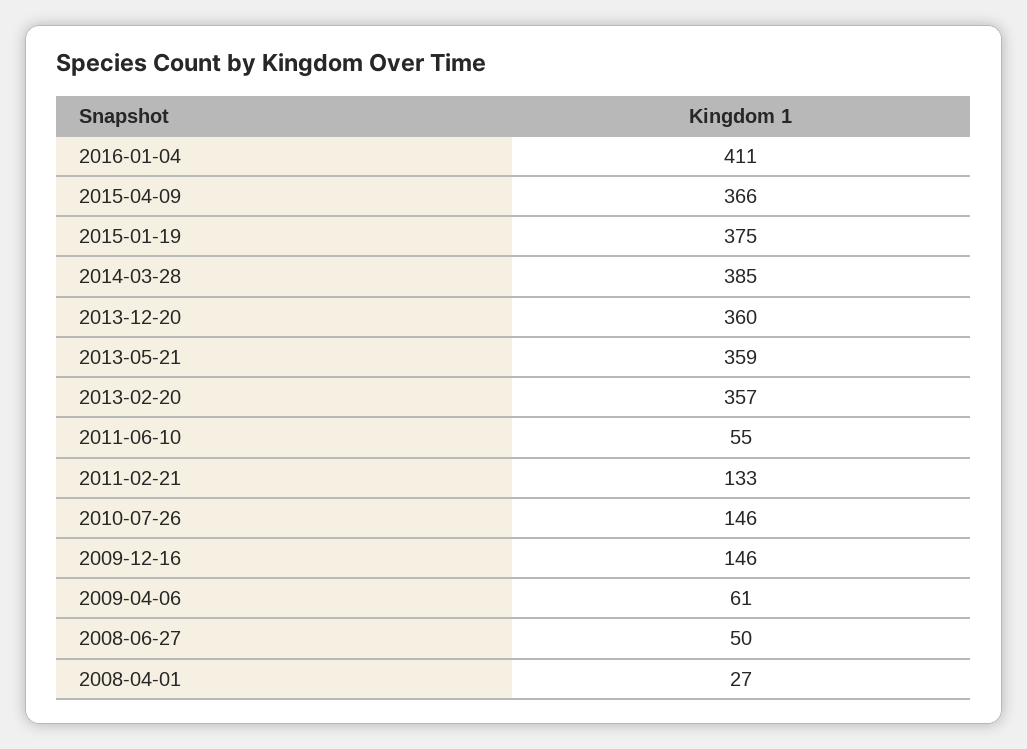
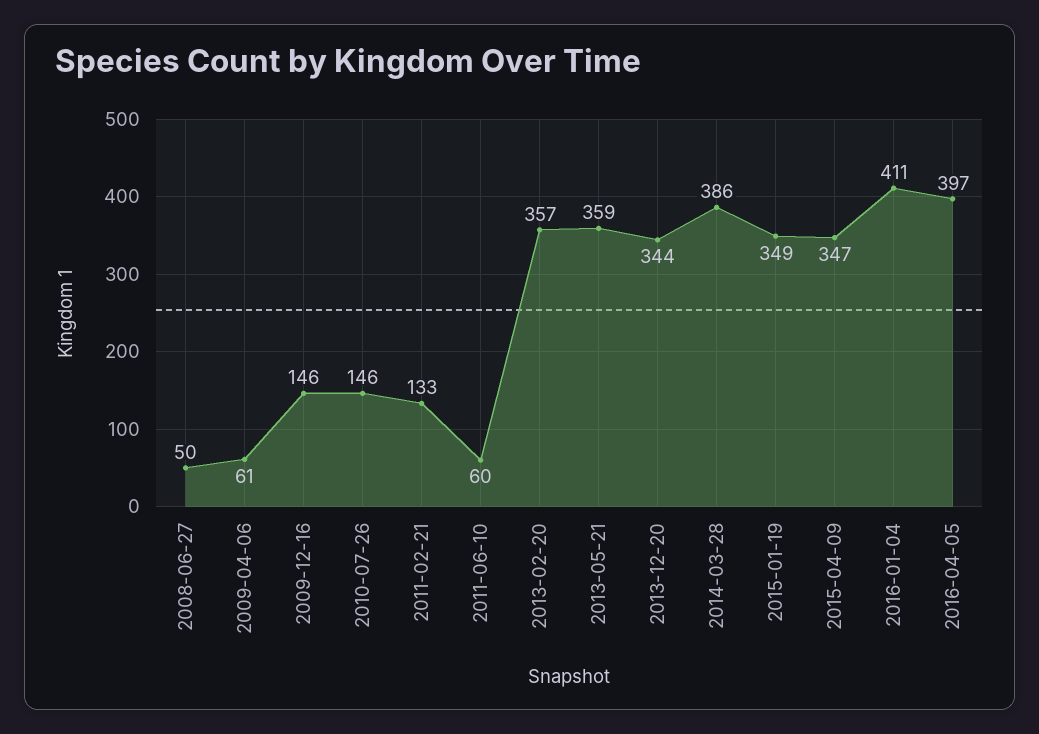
2015-04-09: 366 -> 347
2015-01-19: 375 -> 349
2014-03-28: 385 -> 386
2013-12-20: 360 -> 344
2011-06-10: 55 -> 60
2008-04-01: 27 -> none
2016-04-05: none -> 397

